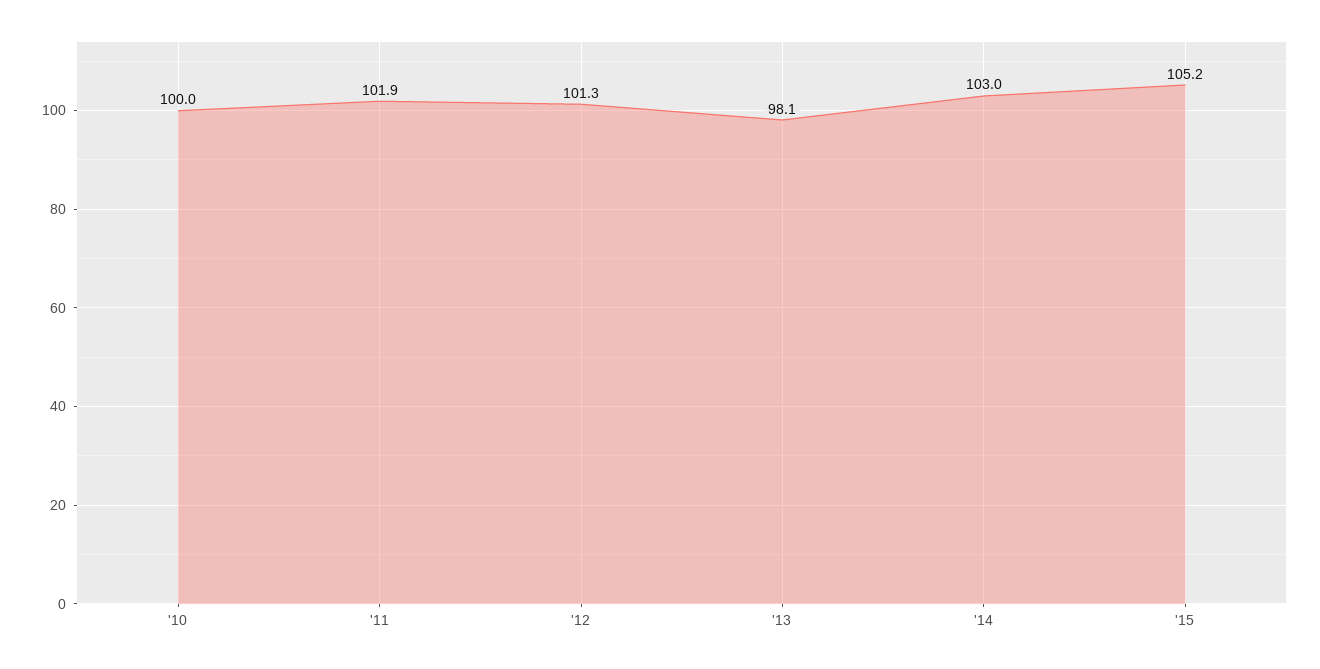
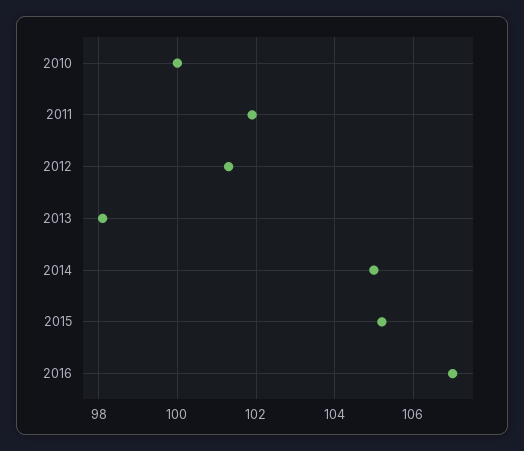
'14: 103 -> 105
2016: none -> 107

